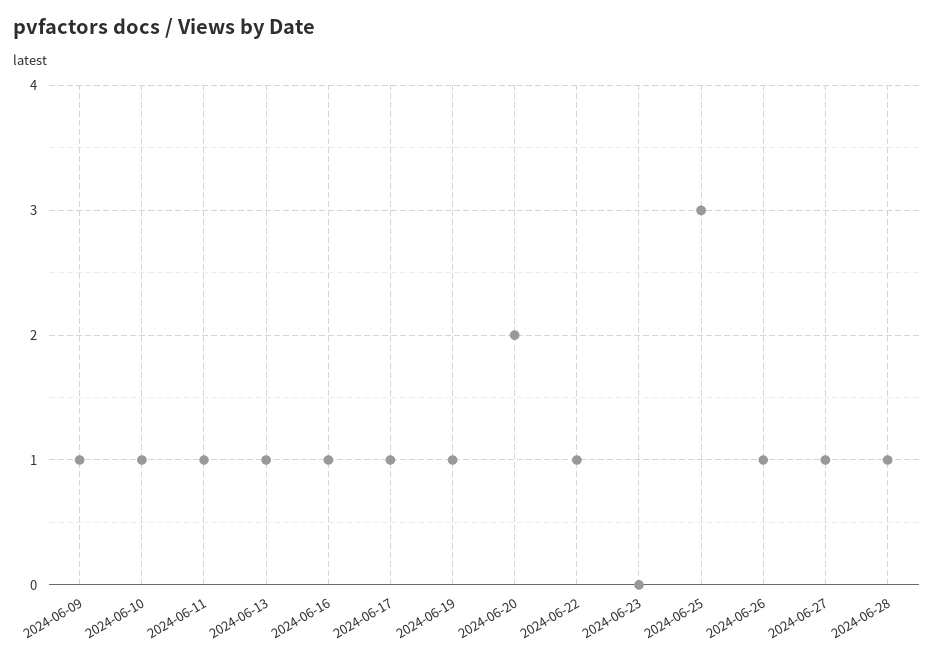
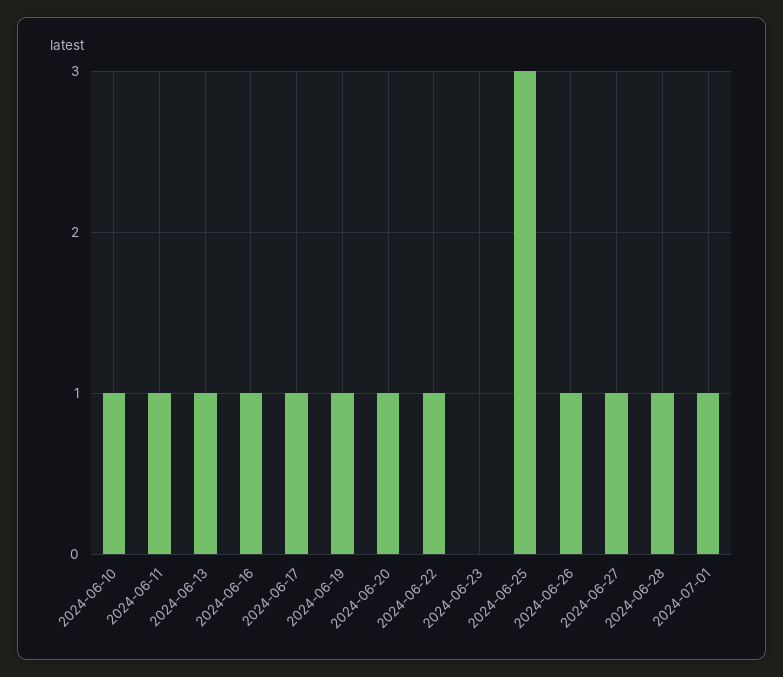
2024-06-09: 1 -> none
2024-06-20: 2 -> 1
2024-07-01: none -> 1

